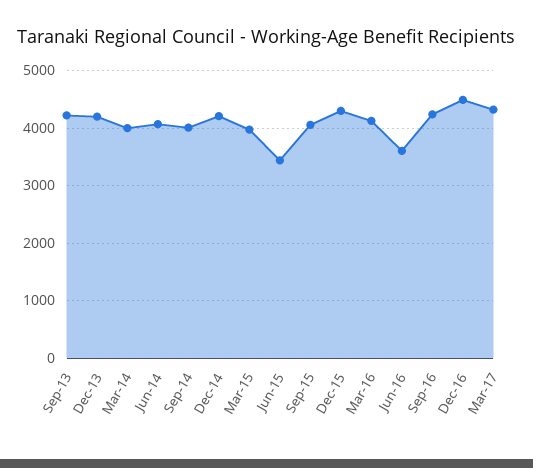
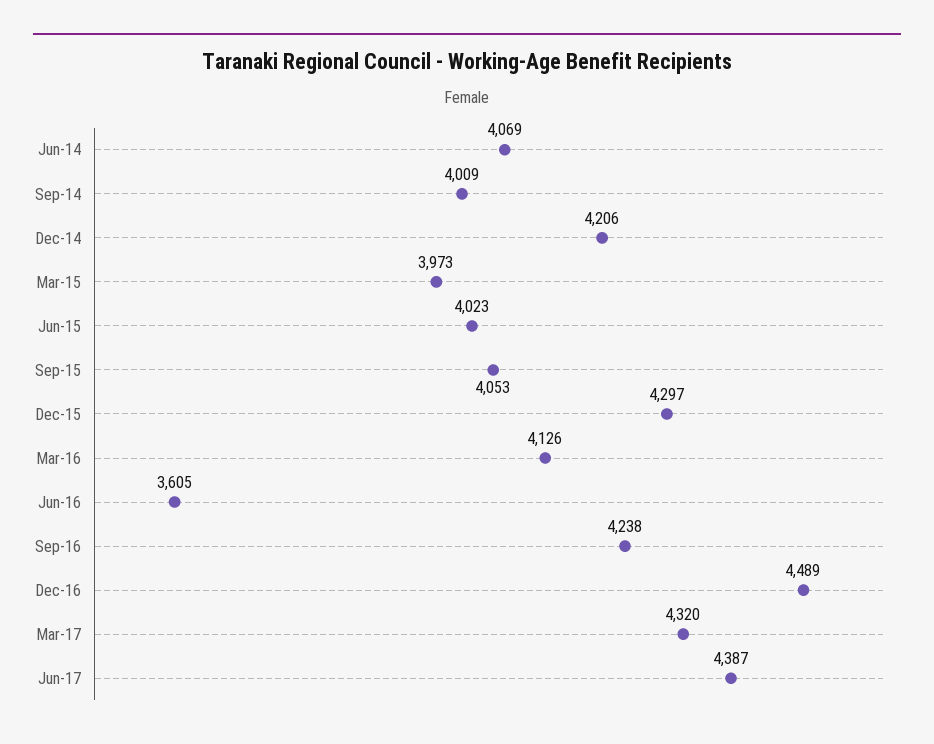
Sep-13: 4200 -> none
Dec-13: 4200 -> none
Mar-14: 4000 -> none
Jun-15: 3400 -> 4023
Jun-17: none -> 4387

